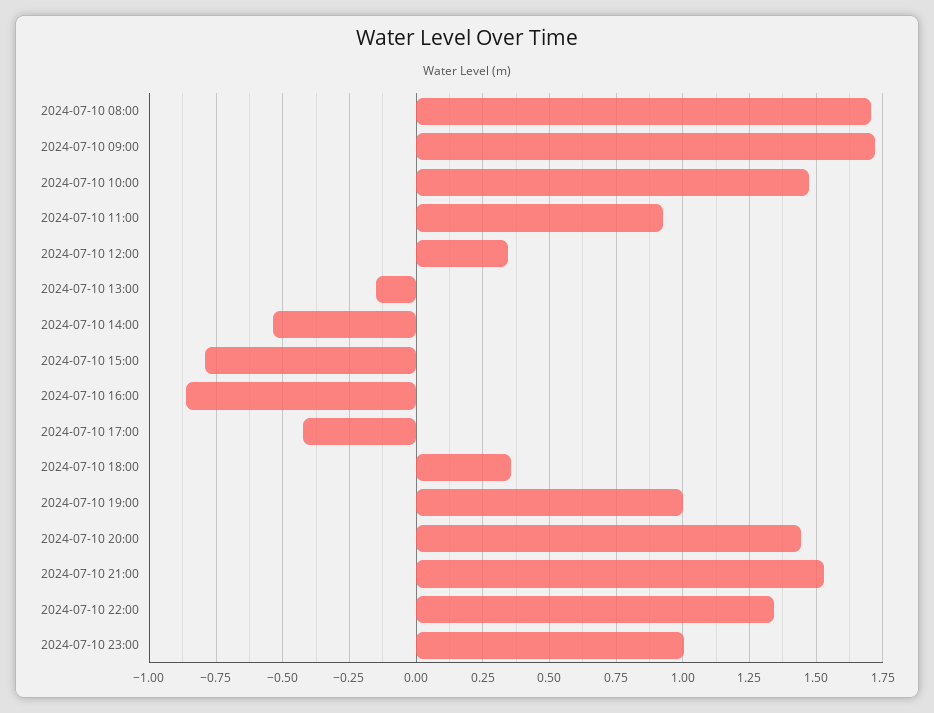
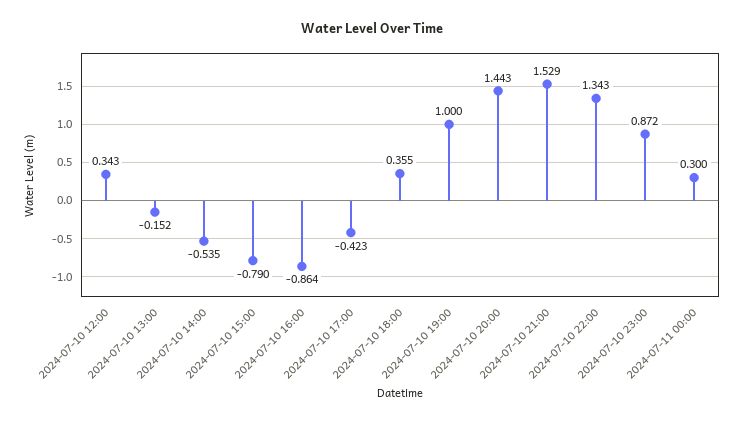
2024-07-10 08:00: 1.7 -> none
2024-07-10 09:00: 1.725 -> none
2024-07-10 10:00: 1.475 -> none
2024-07-10 11:00: 0.925 -> none
2024-07-10 23:00: 1 -> 0.872
2024-07-11 00:00: none -> 0.3

